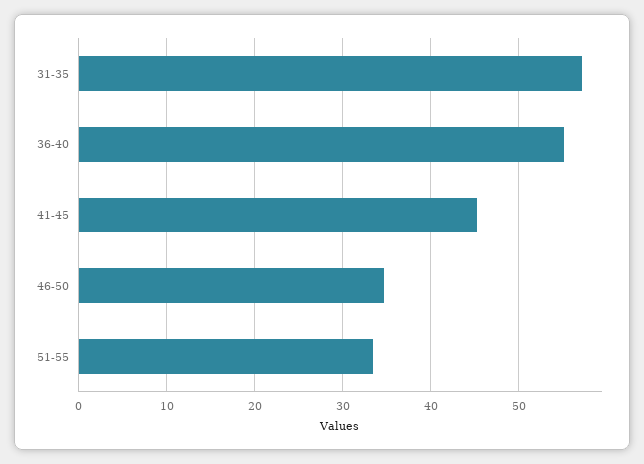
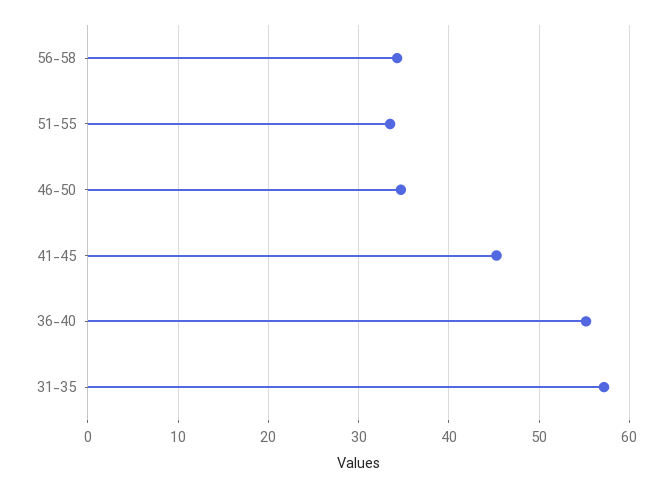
56-58: none -> 34

